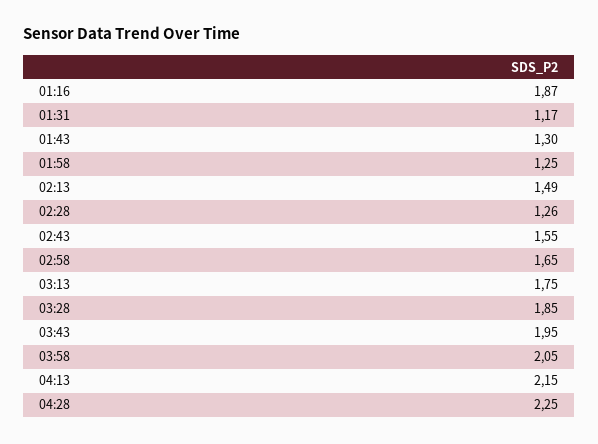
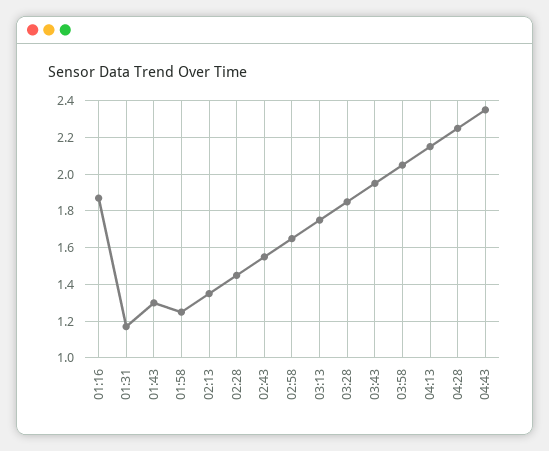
02:13: 1.49 -> 1.35
02:28: 1.26 -> 1.45
04:43: none -> 2.35

